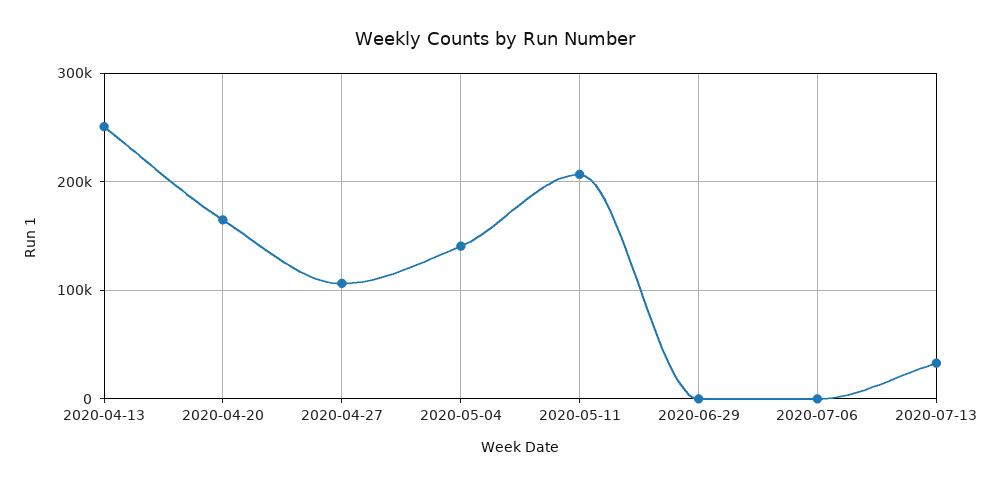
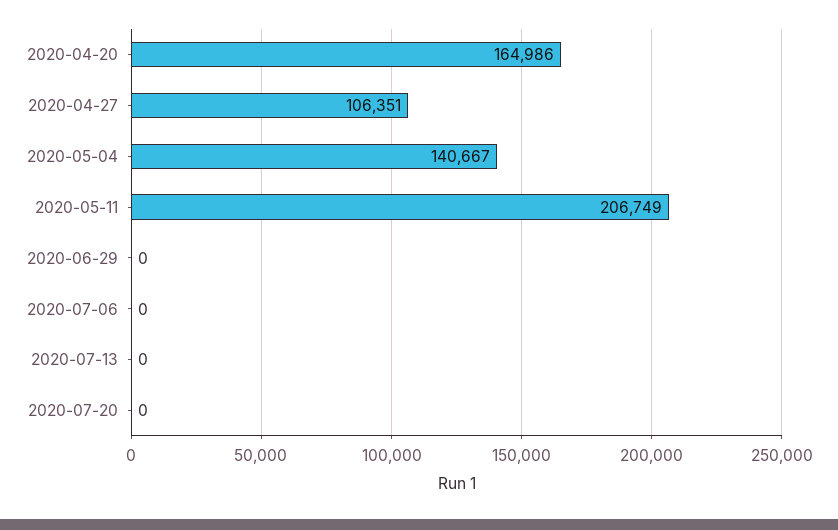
2020-04-13: 250000 -> none
2020-07-13: 30000 -> 0
2020-07-20: none -> 0

